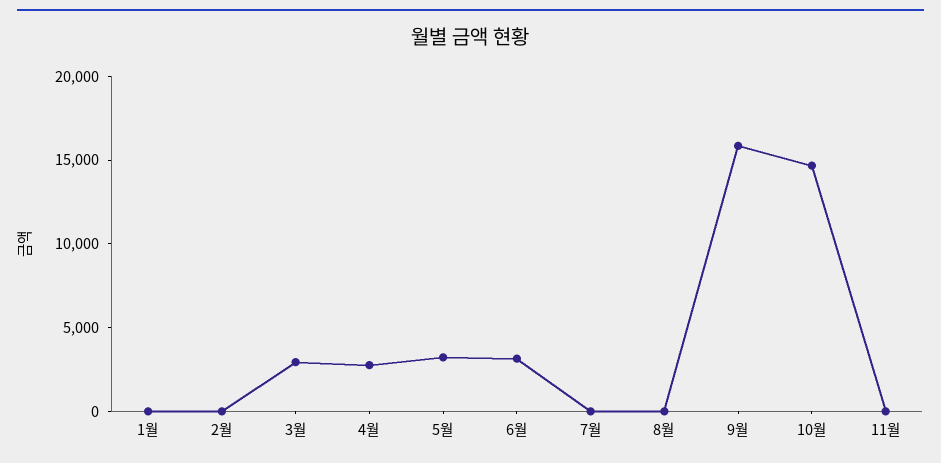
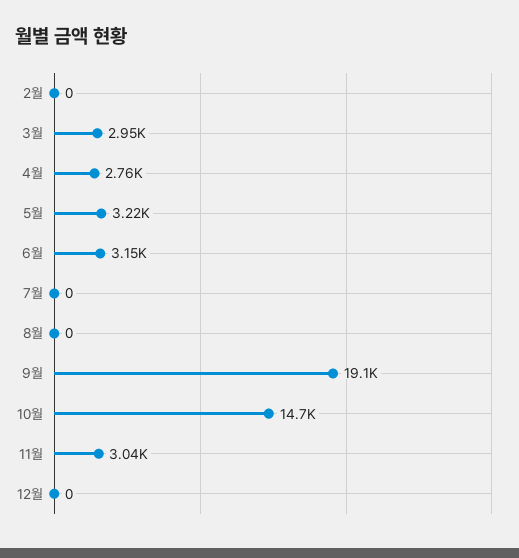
1월: 0 -> none
9월: 16000 -> 19100
11월: 0 -> 3040
12월: none -> 0

